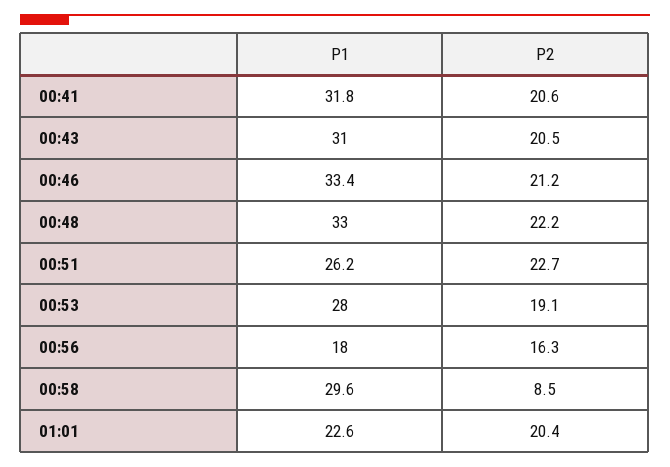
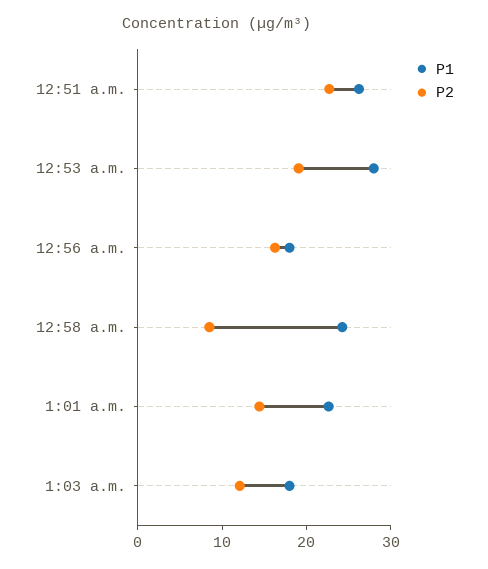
P1, 00:41: 31.8 -> none
P2, 00:41: 20.6 -> none
P1, 00:43: 31 -> none
P2, 00:43: 20.5 -> none
P1, 00:46: 33.4 -> none
P2, 00:46: 21.2 -> none
P1, 00:48: 33 -> none
P2, 00:48: 22.2 -> none
P1, 00:58: 29.6 -> 24
P2, 01:01: 20.4 -> 14
P1, 1:03 a.m.: none -> 18
P2, 1:03 a.m.: none -> 12

